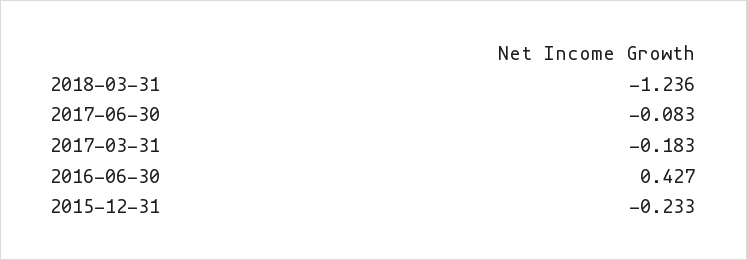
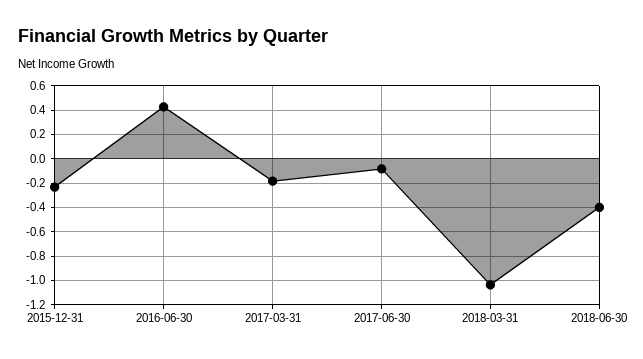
2018-03-31: -1.236 -> -1.05
2018-06-30: none -> -0.4

